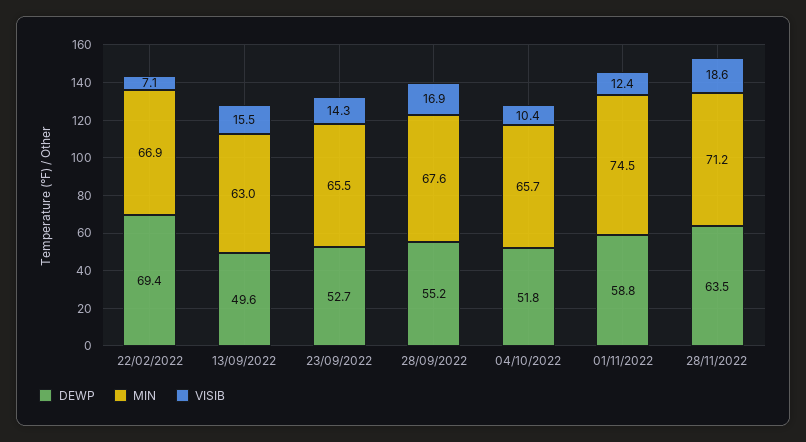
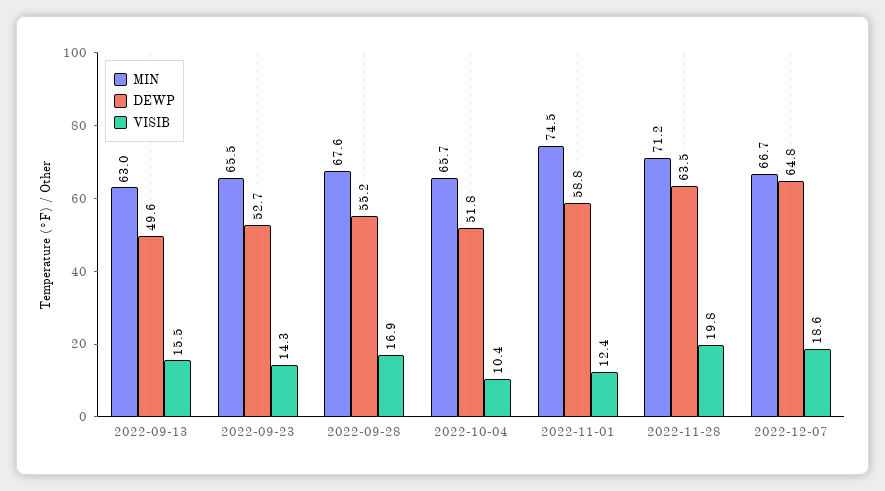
DEWP, 22/02/2022: 69.4 -> none
MIN, 22/02/2022: 66.9 -> none
VISIB, 22/02/2022: 7.1 -> none
VISIB, 28/11/2022: 18.6 -> 19.8
MIN, 2022-12-07: none -> 66.7
DEWP, 2022-12-07: none -> 64.8
VISIB, 2022-12-07: none -> 18.6

